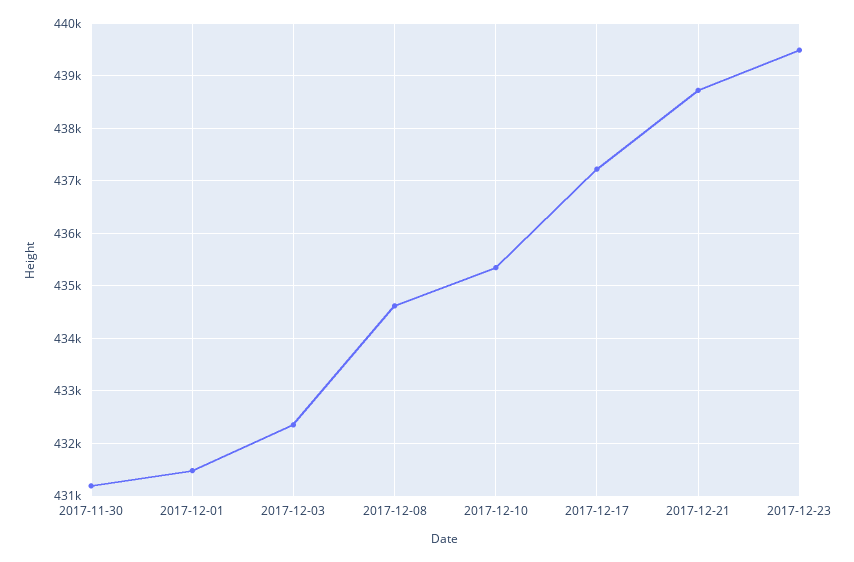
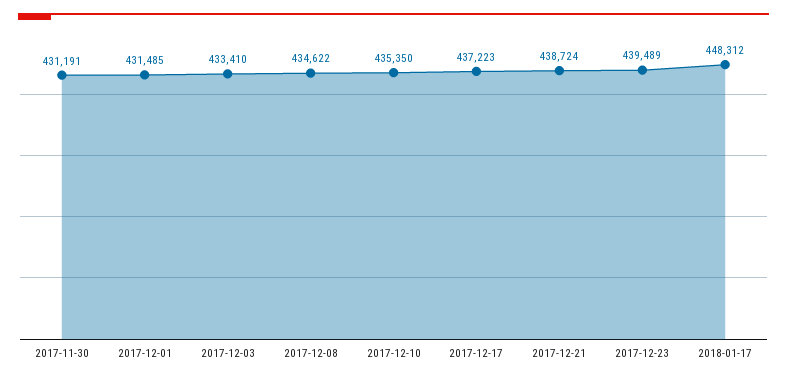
2017-12-03: 432400 -> 433410
2018-01-17: none -> 448312

